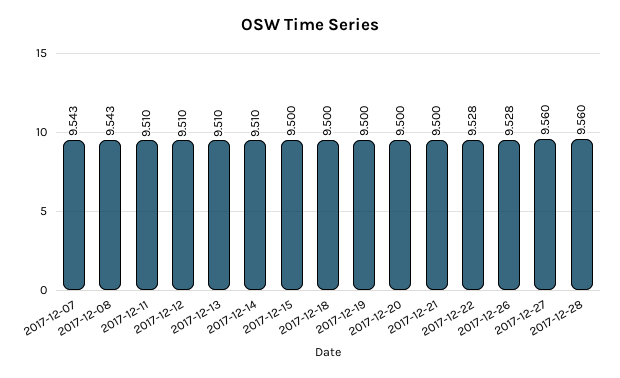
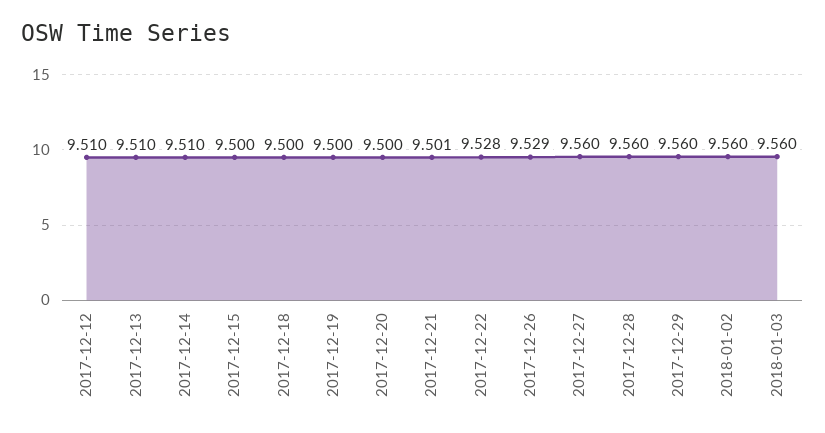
2017-12-07: 9.543 -> none
2017-12-08: 9.543 -> none
2017-12-11: 9.51 -> none
2017-12-21: 9.5 -> 9.501
2017-12-26: 9.528 -> 9.529
2017-12-29: none -> 9.56
2018-01-02: none -> 9.56
2018-01-03: none -> 9.56

